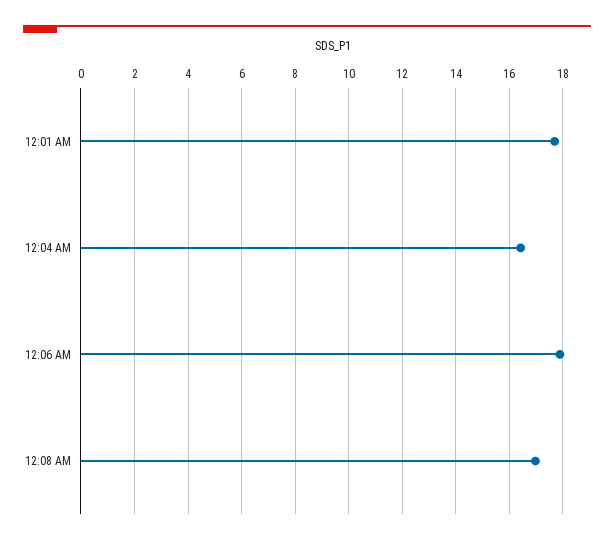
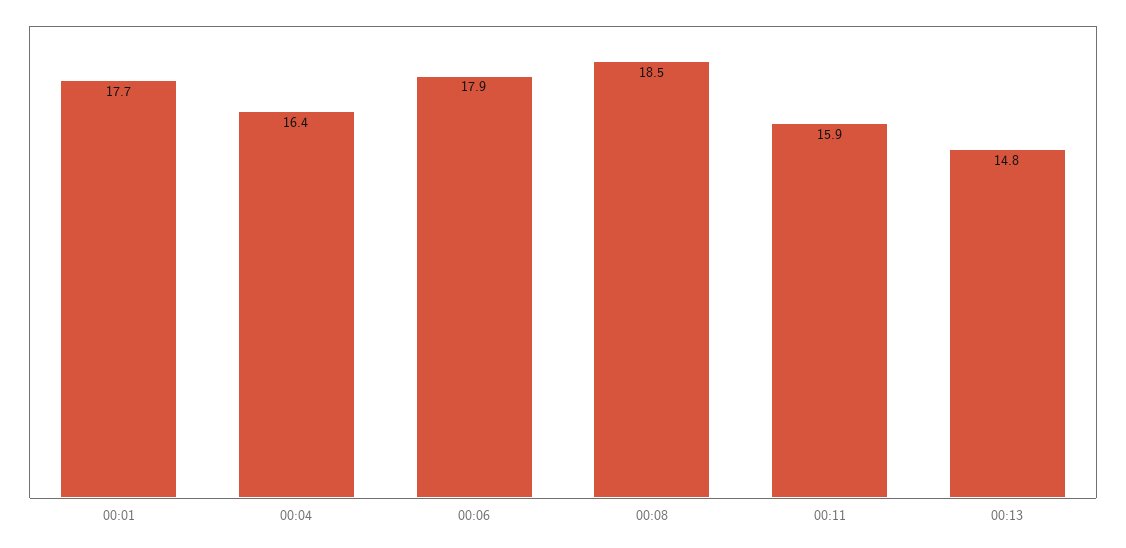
12:08 AM: 17 -> 18.5
00:11: none -> 15.9
00:13: none -> 14.8

